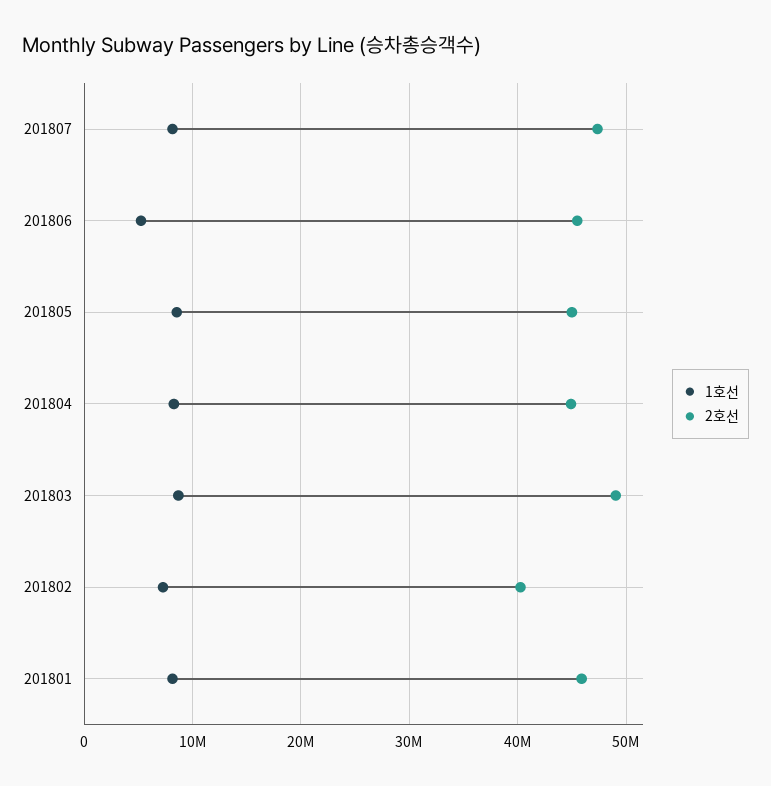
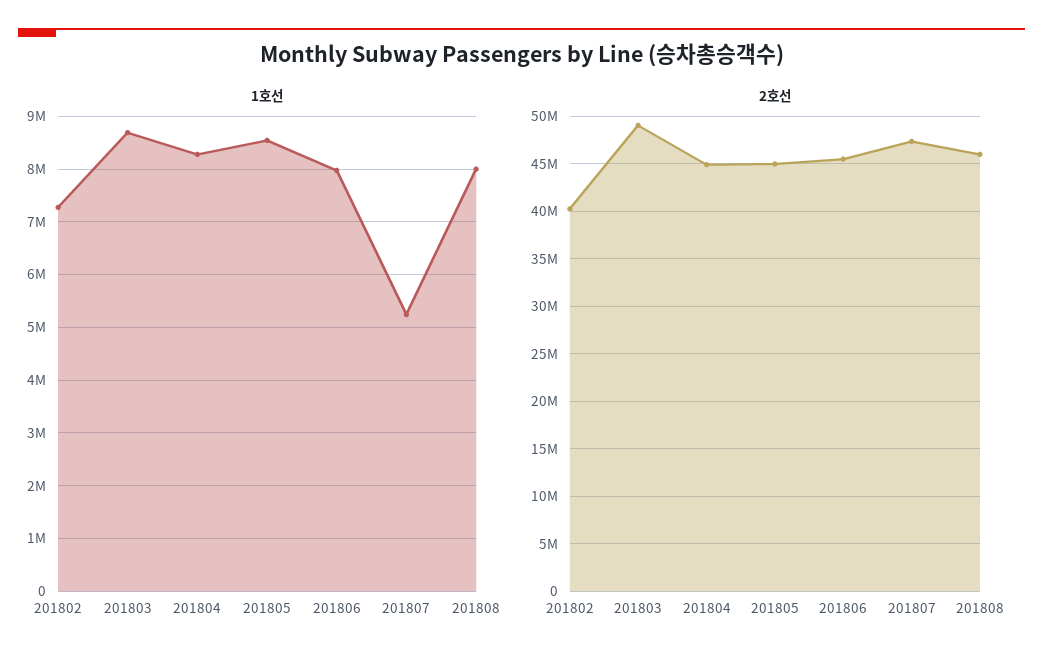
1호선, 201807: 8000000 -> 5200000
1호선, 201806: 5000000 -> 8000000
1호선, 201801: 8000000 -> none
2호선, 201801: 46000000 -> none
1호선, 201808: none -> 8000000
2호선, 201808: none -> 46000000

